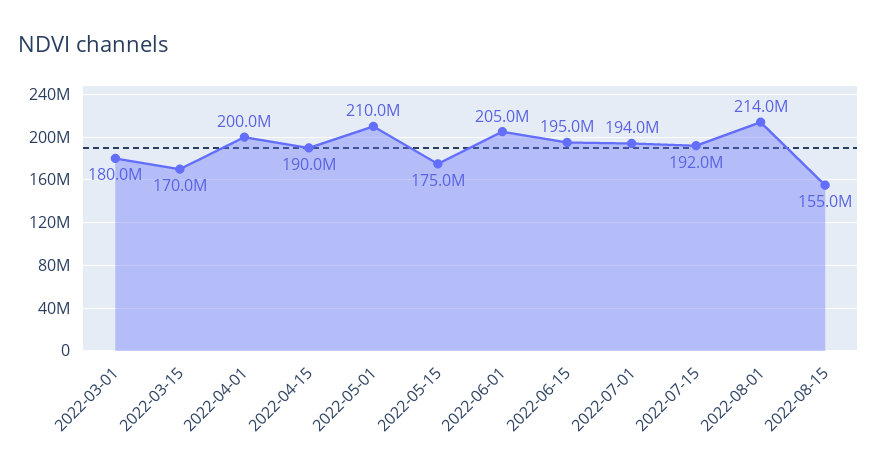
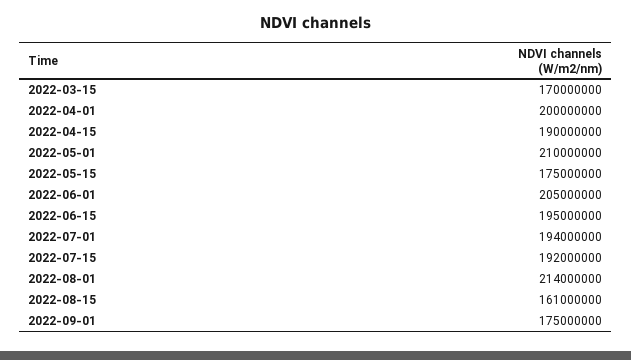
2022-03-01: 180000000 -> none
2022-08-15: 155000000 -> 161000000
2022-09-01: none -> 175000000

